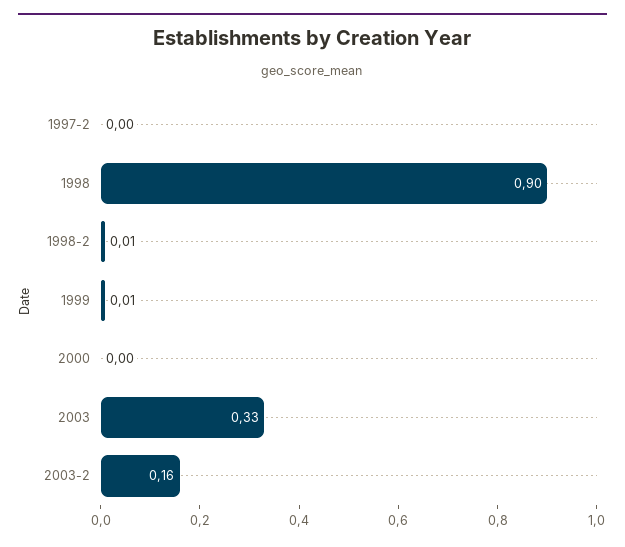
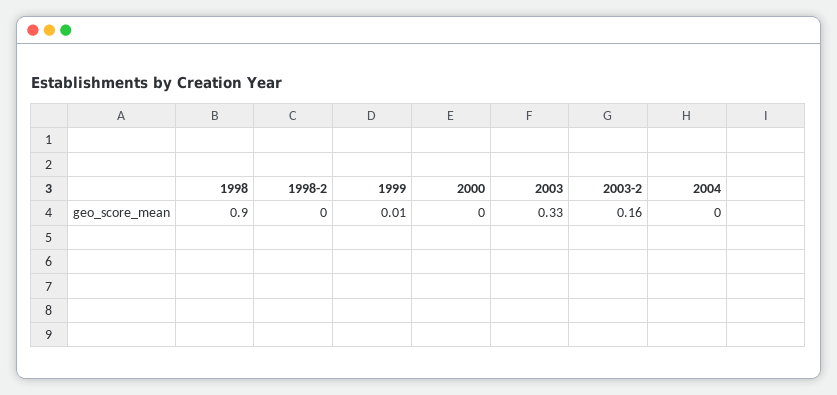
1997-2: 0 -> none
1998-2: 0.01 -> 0
2004: none -> 0

